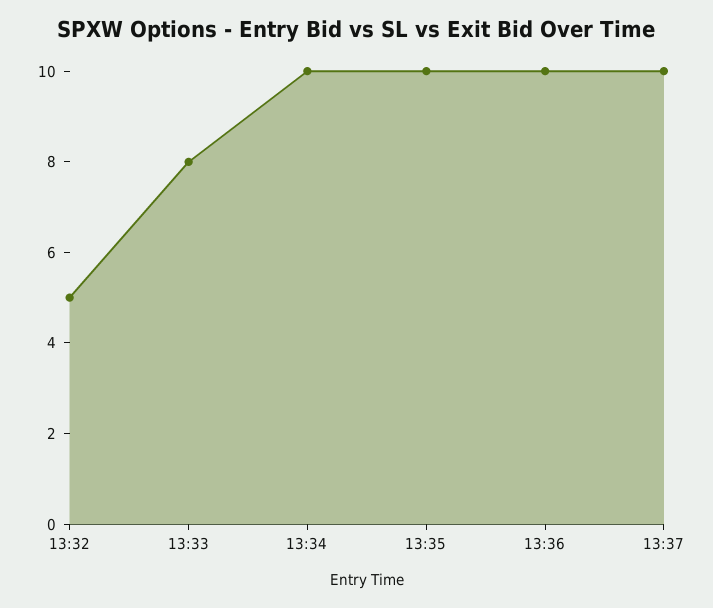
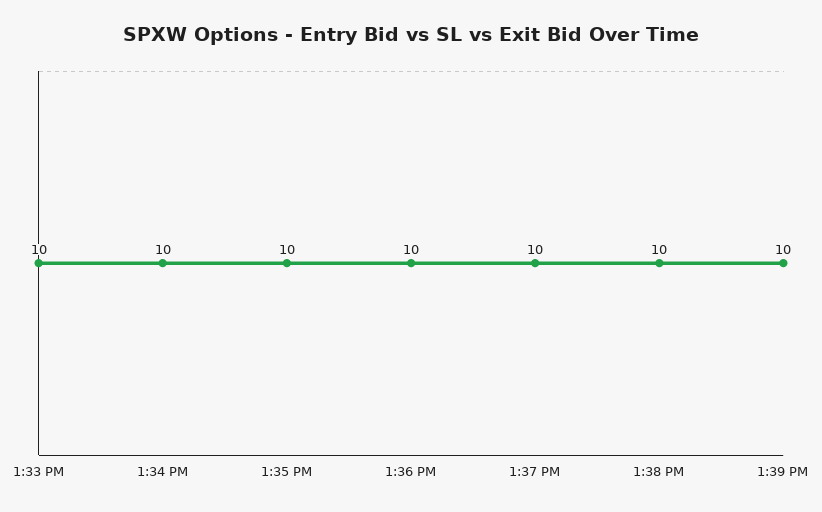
13:32: 5 -> none
13:33: 8 -> 10
1:38 PM: none -> 10
1:39 PM: none -> 10

